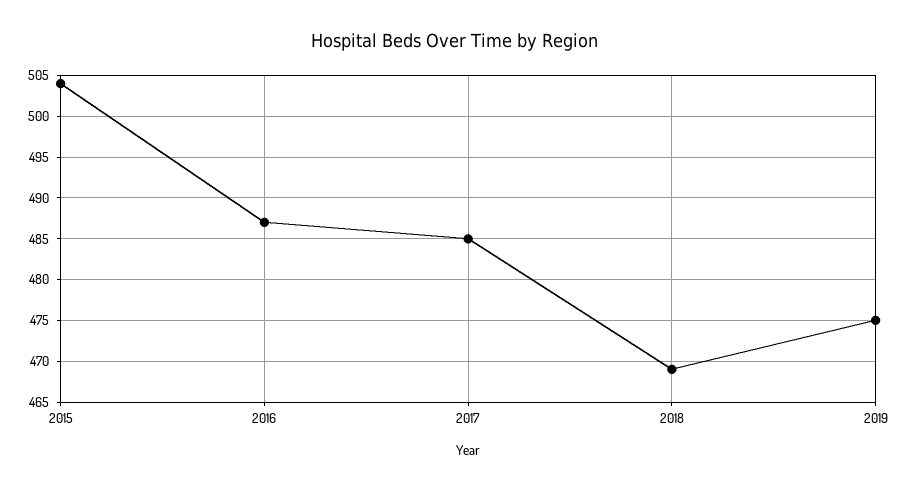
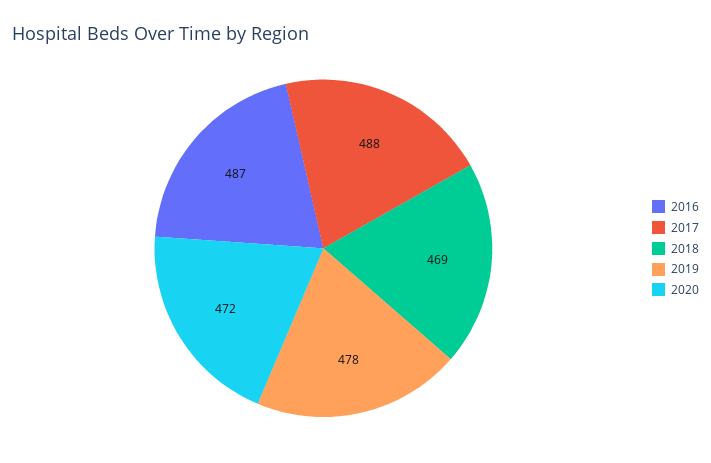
2015: 504 -> none
2017: 485 -> 488
2019: 475 -> 478
2020: none -> 472

